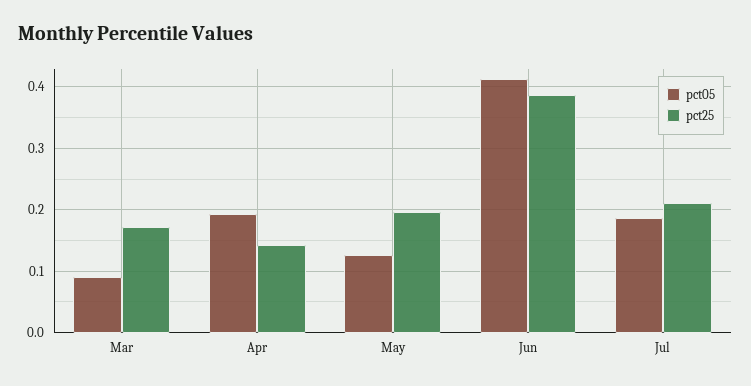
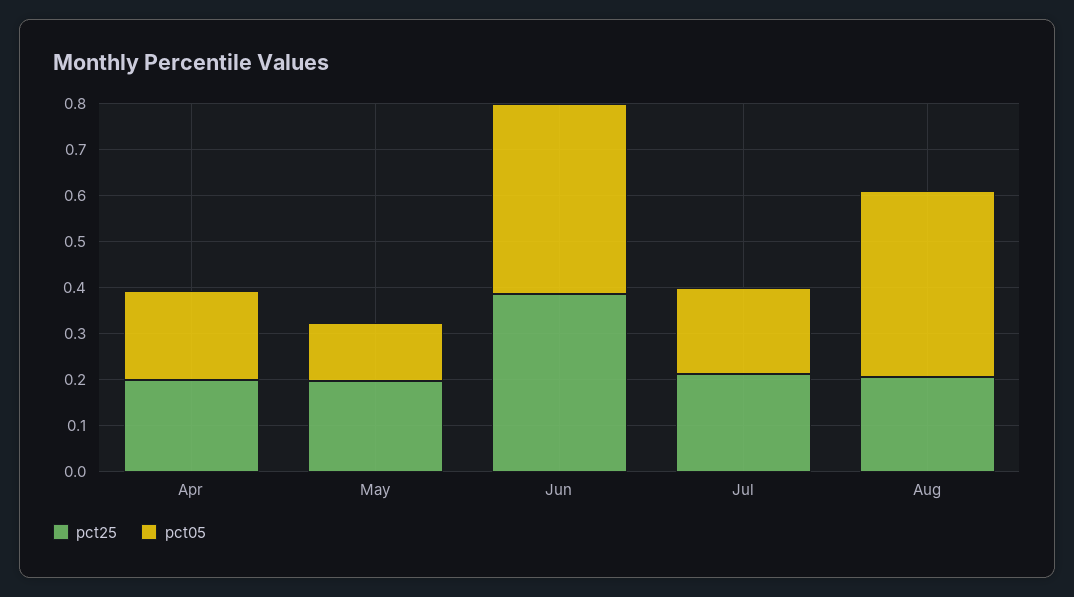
pct05, Mar: 0.09 -> none
pct25, Mar: 0.17 -> none
pct25, Apr: 0.14 -> 0.2
pct25, Aug: none -> 0.2
pct05, Aug: none -> 0.4

